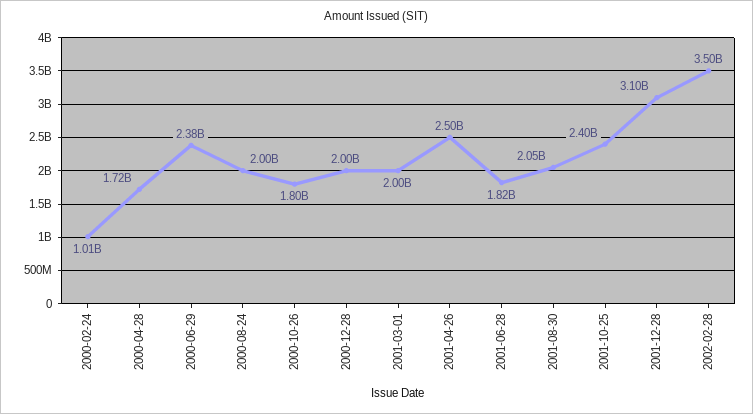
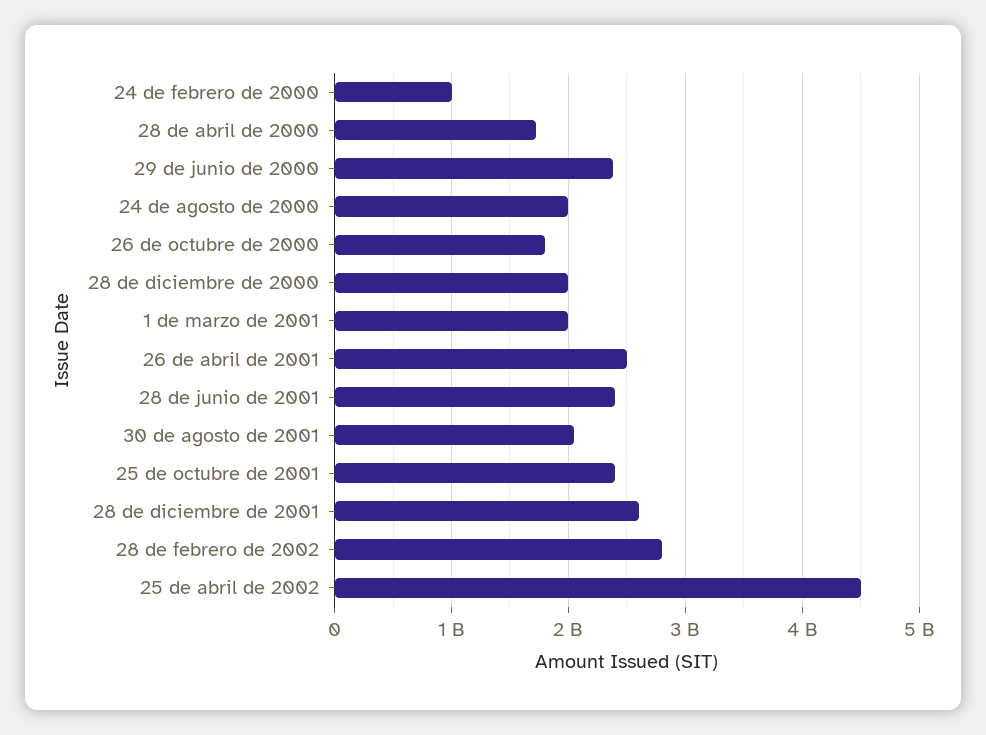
2001-06-28: 1820000000 -> 2400000000
2001-12-28: 3100000000 -> 2600000000
2002-02-28: 3500000000 -> 2800000000
25 de abril de 2002: none -> 4500000000

